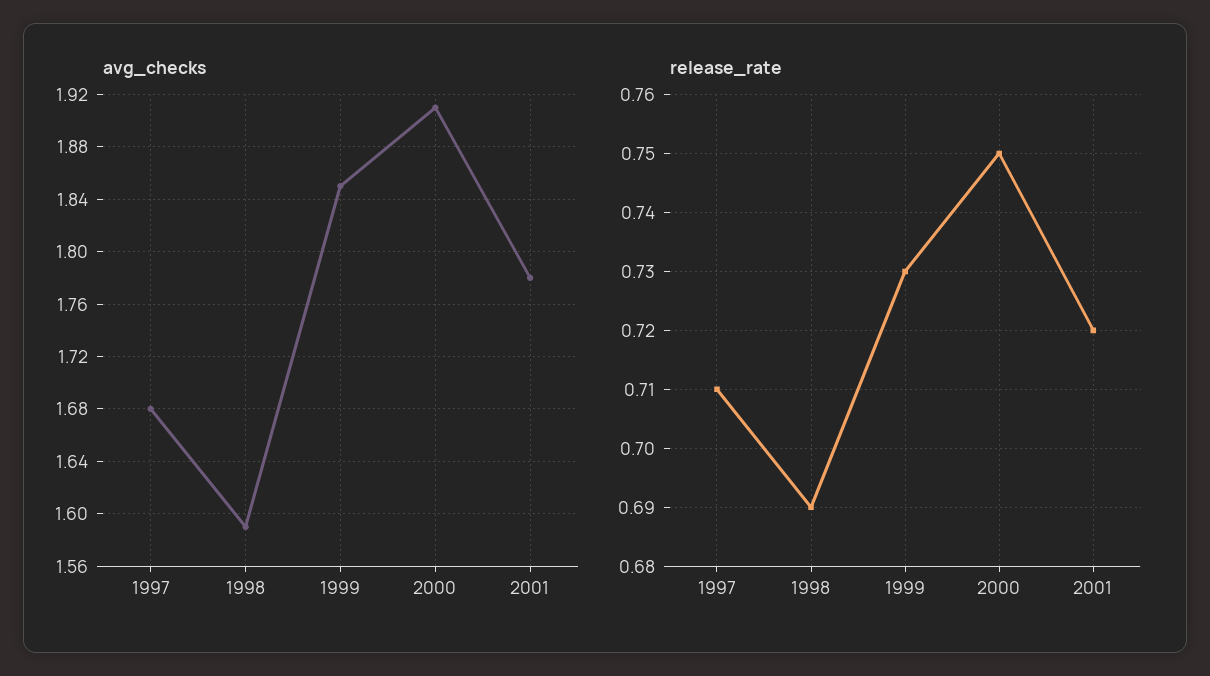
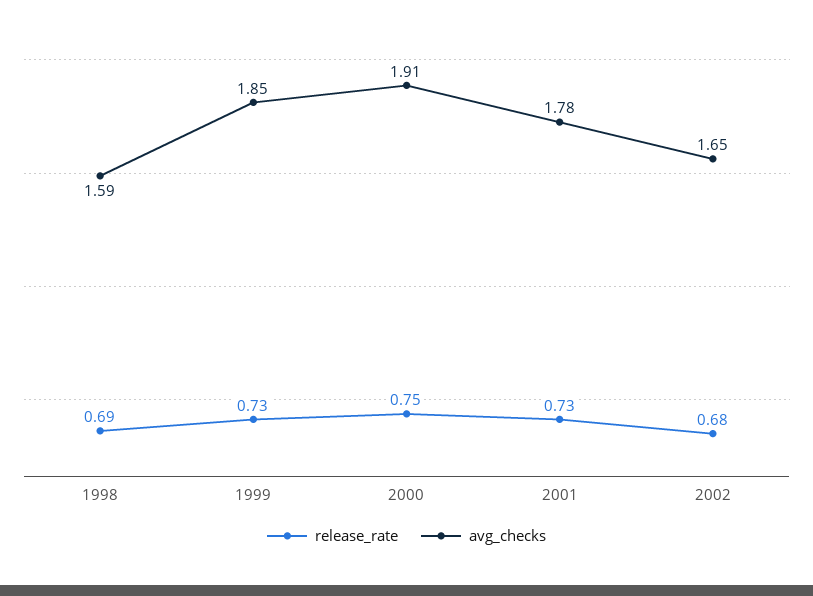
avg_checks, 1997: 1.68 -> none
release_rate, 1997: 0.71 -> none
release_rate, 2001: 0.72 -> 0.73
release_rate, 2002: none -> 0.68
avg_checks, 2002: none -> 1.65

